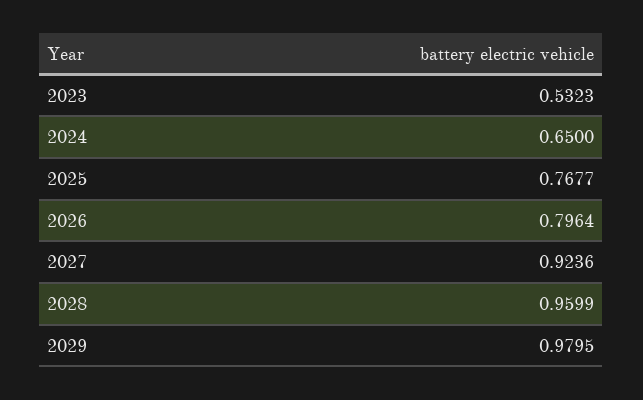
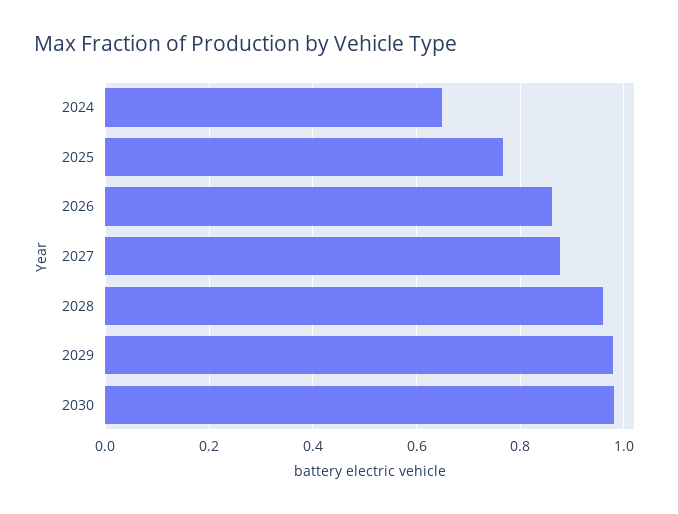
2023: 0.5323 -> none
2026: 0.7964 -> 0.86
2027: 0.9236 -> 0.88
2030: none -> 0.98

